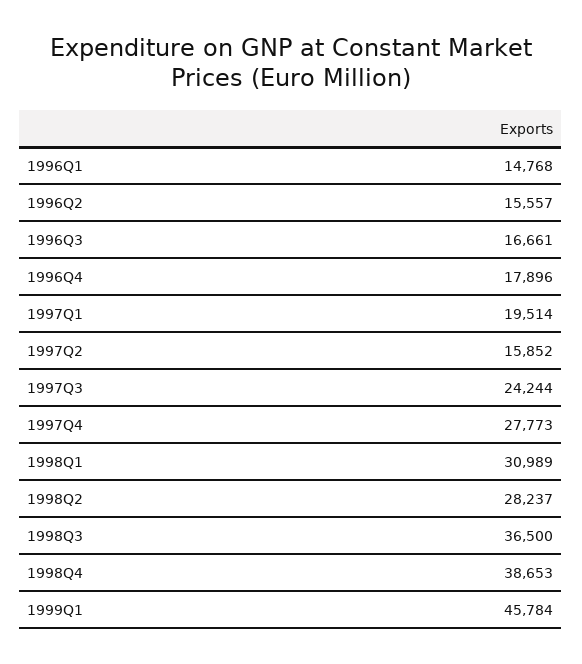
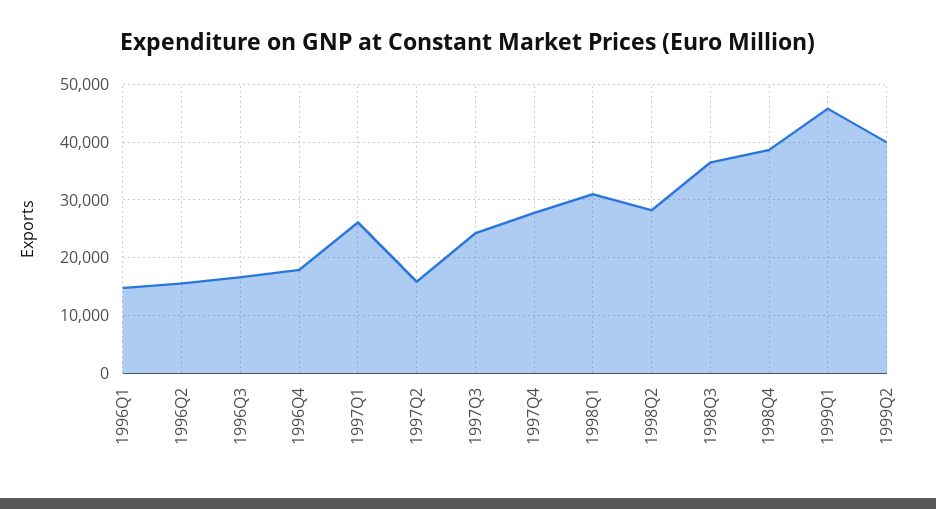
1997Q1: 19514 -> 26000
1999Q2: none -> 40000

